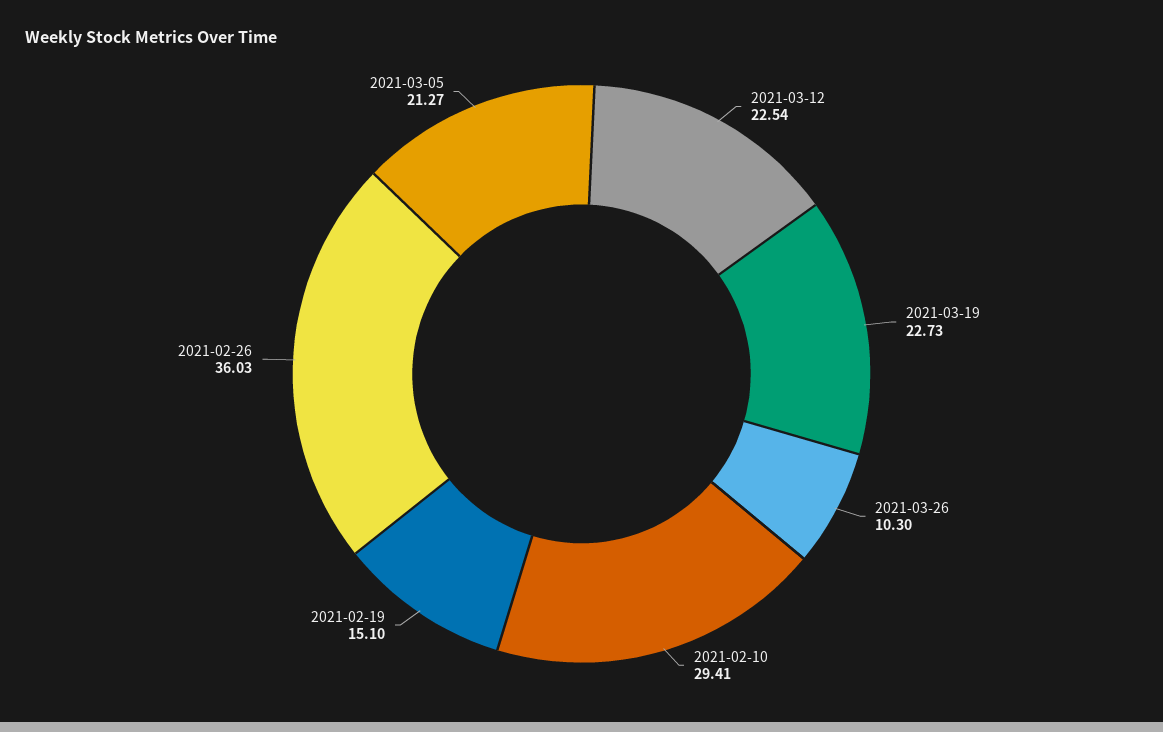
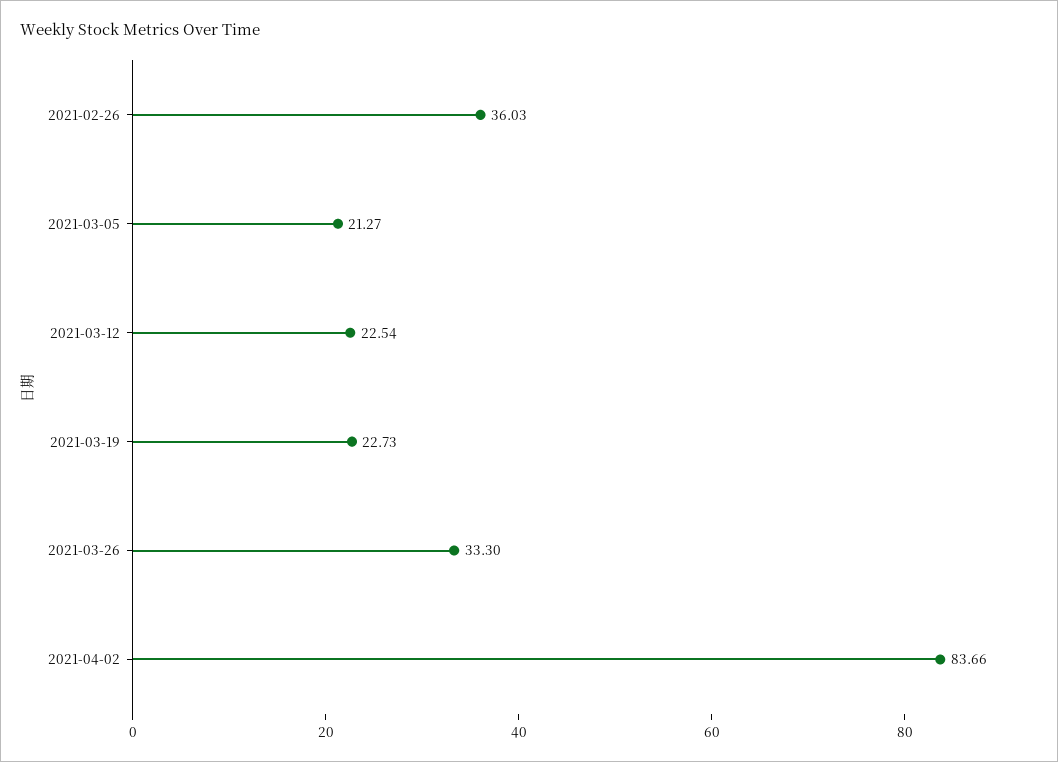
2021-03-26: 10.3 -> 33.3
2021-02-10: 29.41 -> none
2021-02-19: 15.1 -> none
2021-04-02: none -> 83.66

